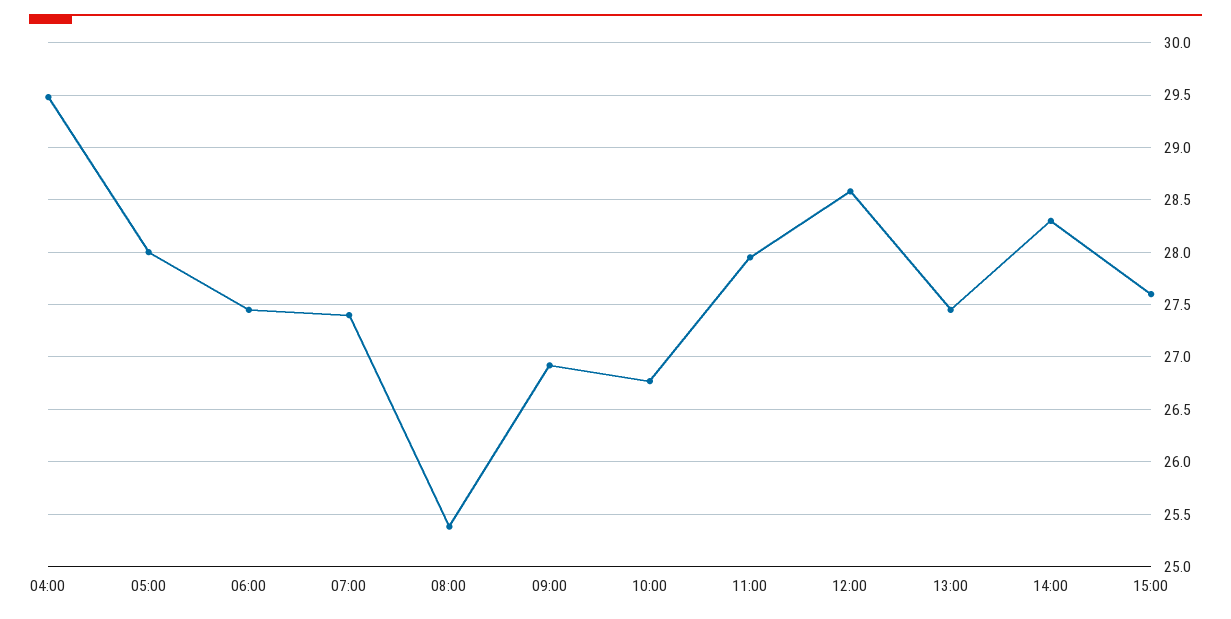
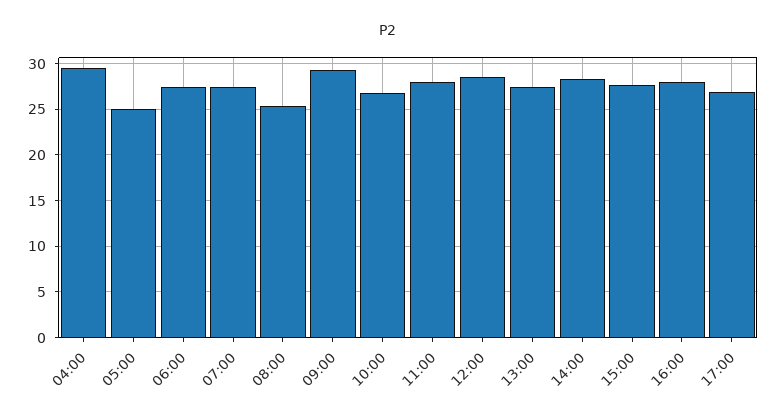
05:00: 28 -> 25
09:00: 26.9 -> 29
16:00: none -> 28
17:00: none -> 27

